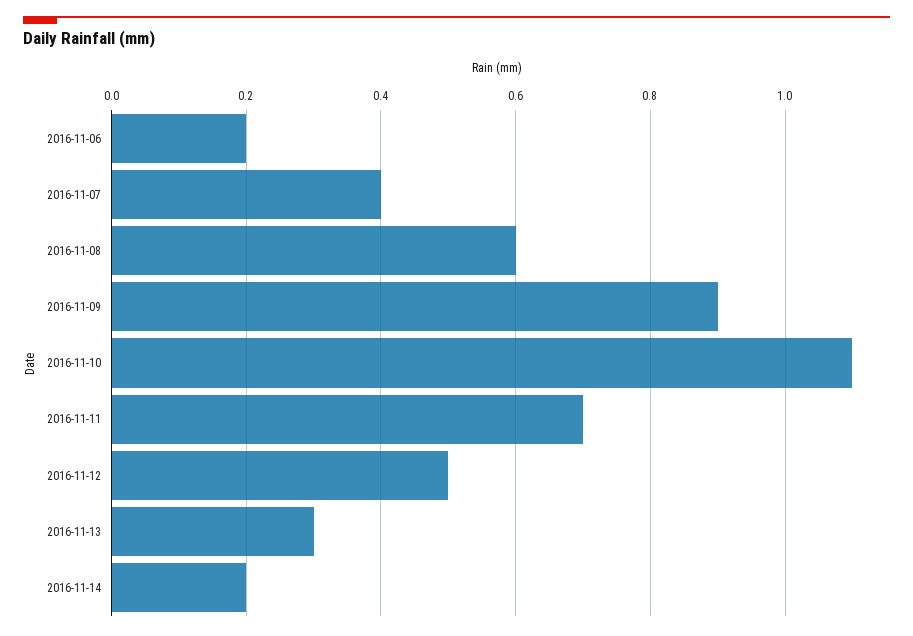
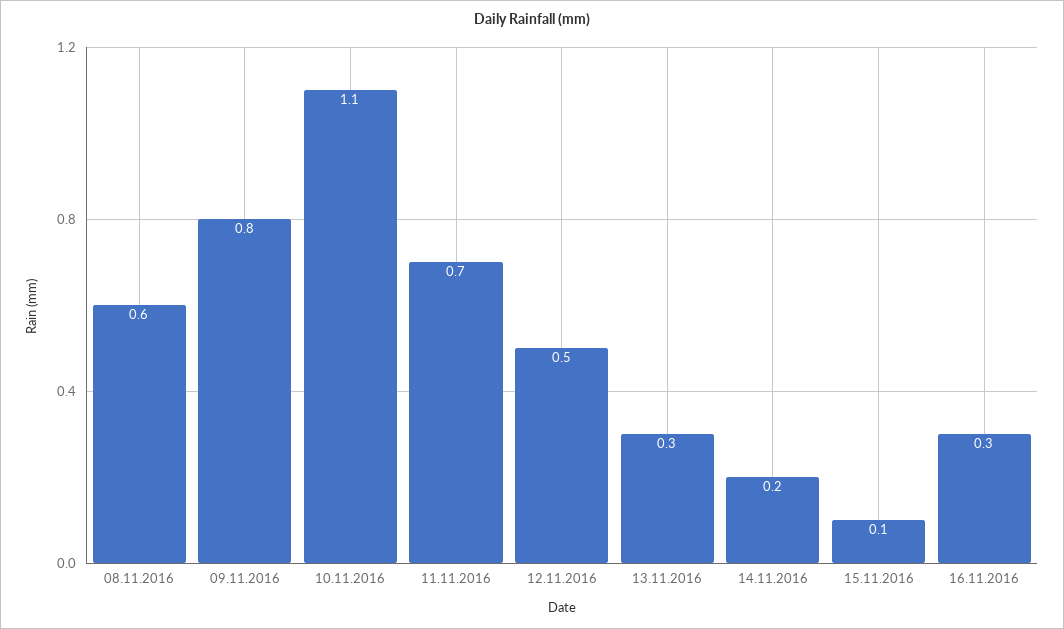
2016-11-06: 0.2 -> none
2016-11-07: 0.4 -> none
2016-11-09: 0.9 -> 0.8
15.11.2016: none -> 0.1
16.11.2016: none -> 0.3

